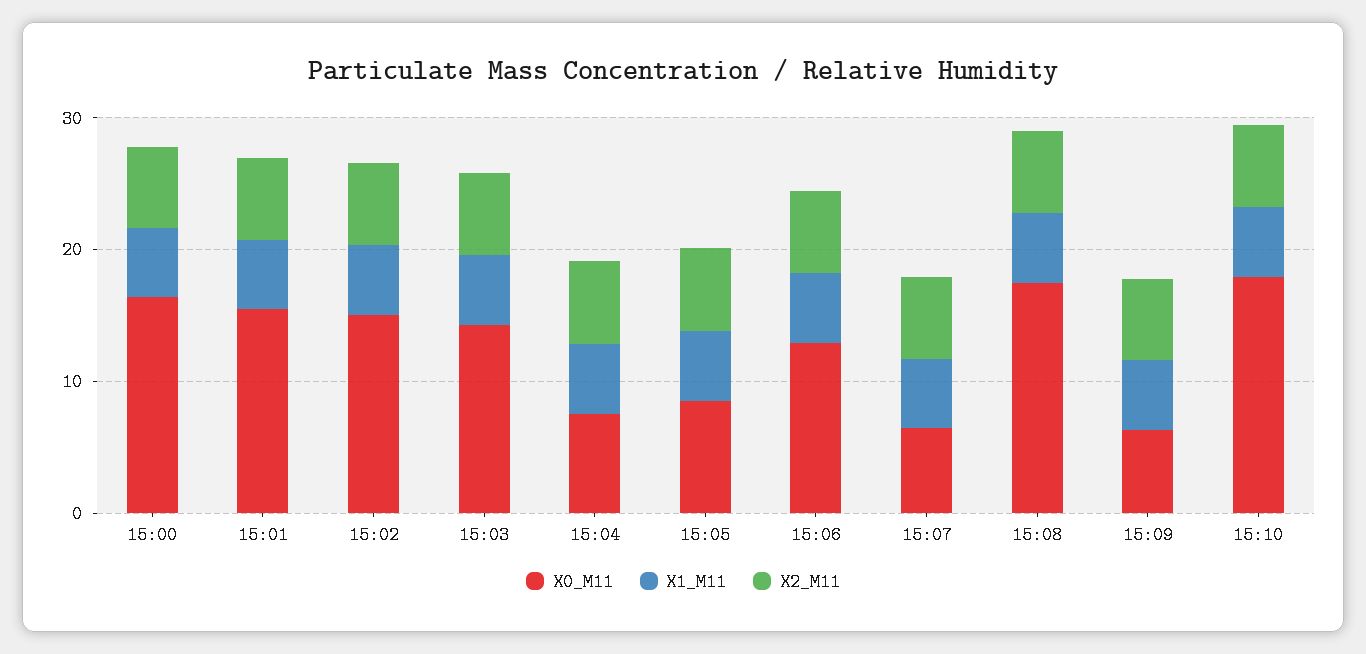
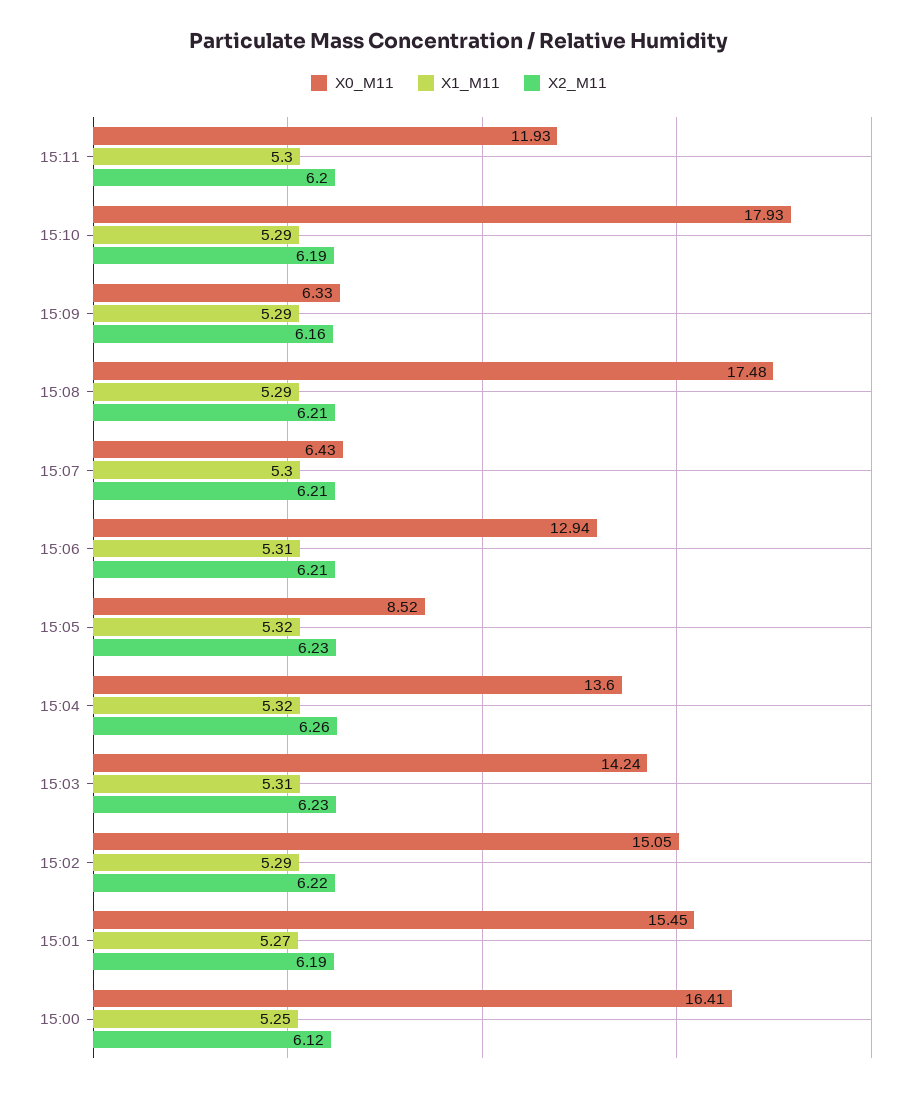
X0_M11, 15:04: 8 -> 13.6
X0_M11, 15:11: none -> 11.93
X1_M11, 15:11: none -> 5.3
X2_M11, 15:11: none -> 6.2

